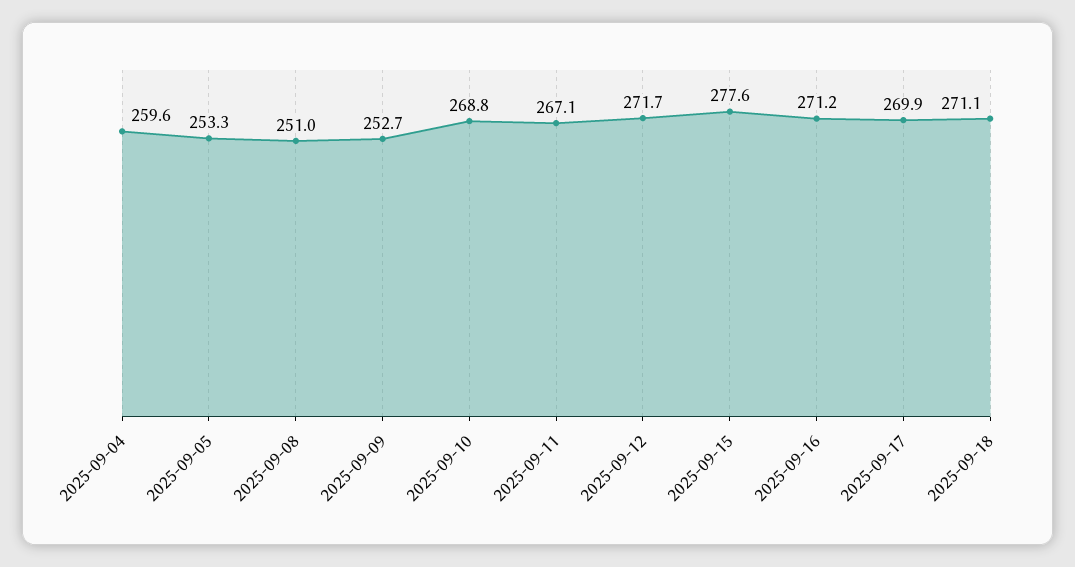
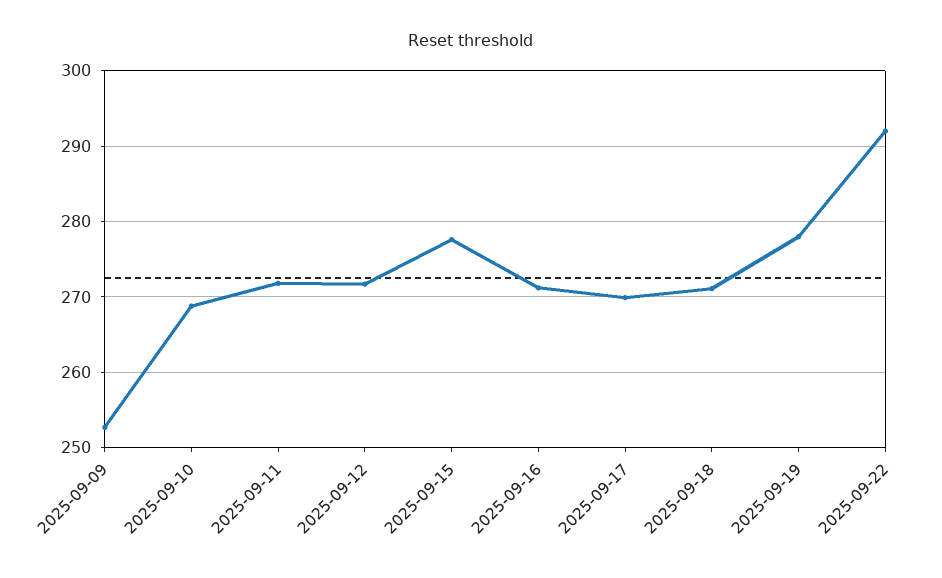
2025-09-04: 259.6 -> none
2025-09-05: 253.3 -> none
2025-09-08: 251 -> none
2025-09-11: 267.1 -> 272
2025-09-19: none -> 278
2025-09-22: none -> 292

